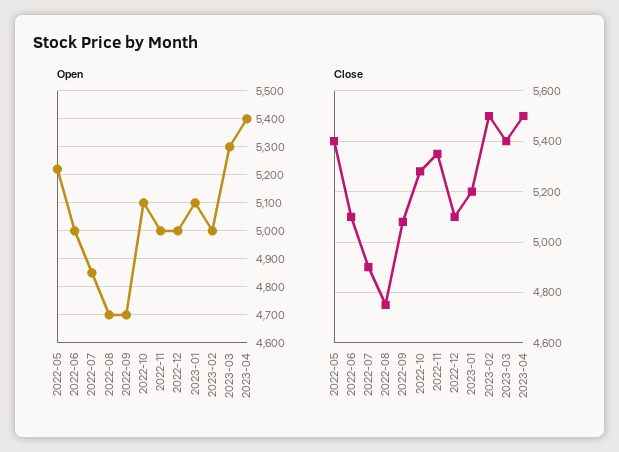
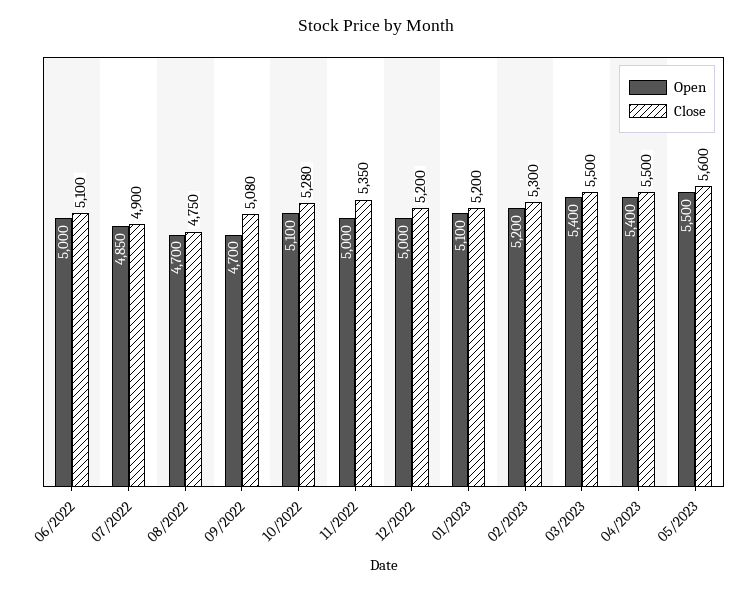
Open, 2022-05: 5225 -> none
Open, 2023-02: 5000 -> 5200
Open, 2023-03: 5300 -> 5400
Close, 2022-05: 5400 -> none
Close, 2022-12: 5100 -> 5200
Close, 2023-02: 5500 -> 5300
Close, 2023-03: 5400 -> 5500
Open, 05/2023: none -> 5500
Close, 05/2023: none -> 5600

